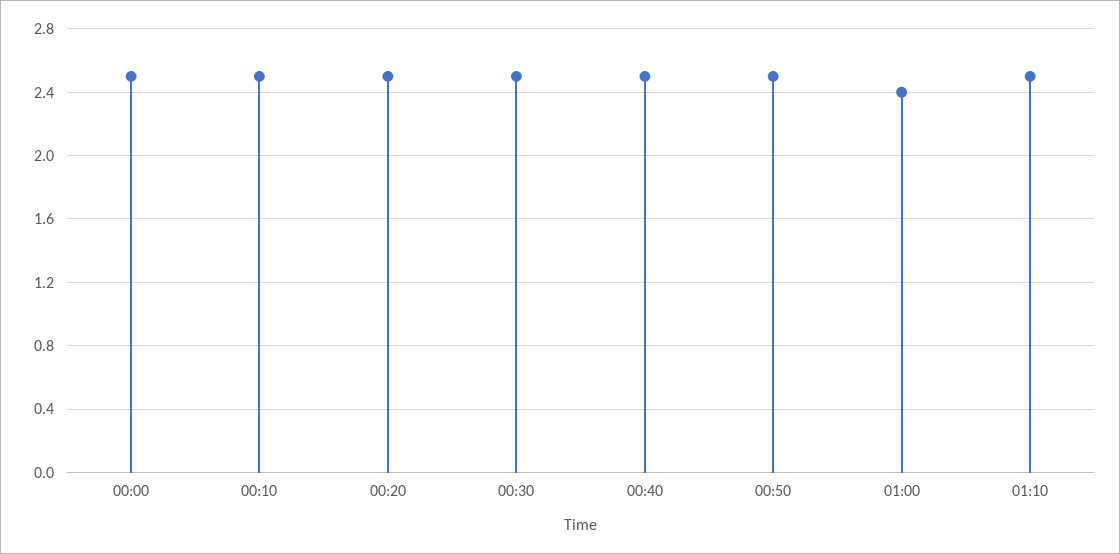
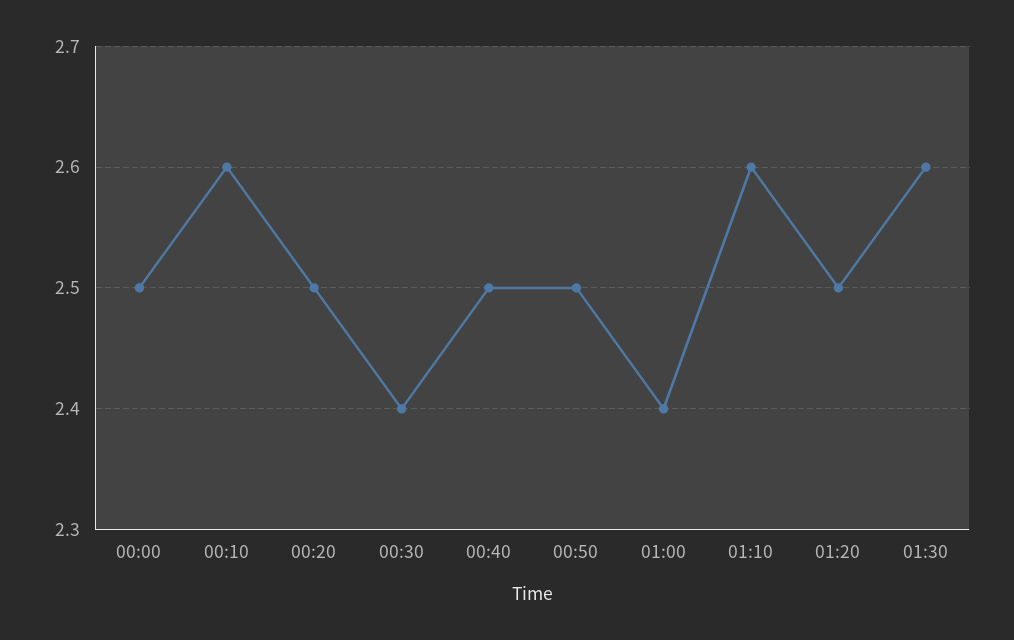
00:10: 2.5 -> 2.6
00:30: 2.5 -> 2.4
01:10: 2.5 -> 2.6
01:20: none -> 2.5
01:30: none -> 2.6

